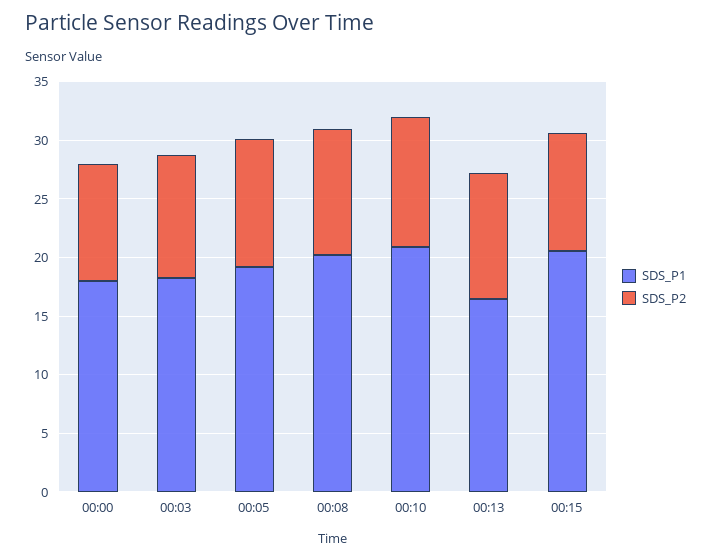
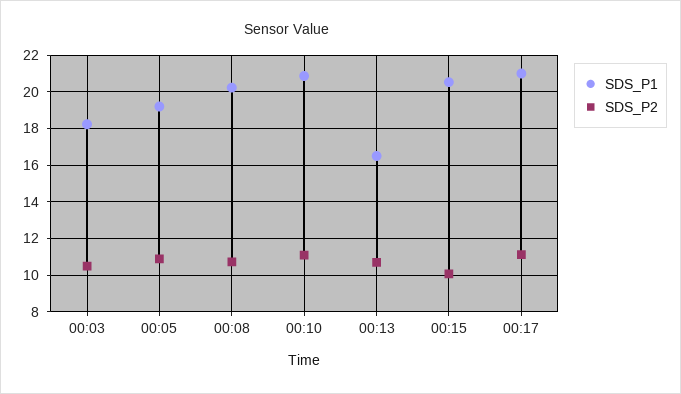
SDS_P1, 00:00: 18 -> none
SDS_P2, 00:00: 10 -> none
SDS_P1, 00:17: none -> 21
SDS_P2, 00:17: none -> 11

